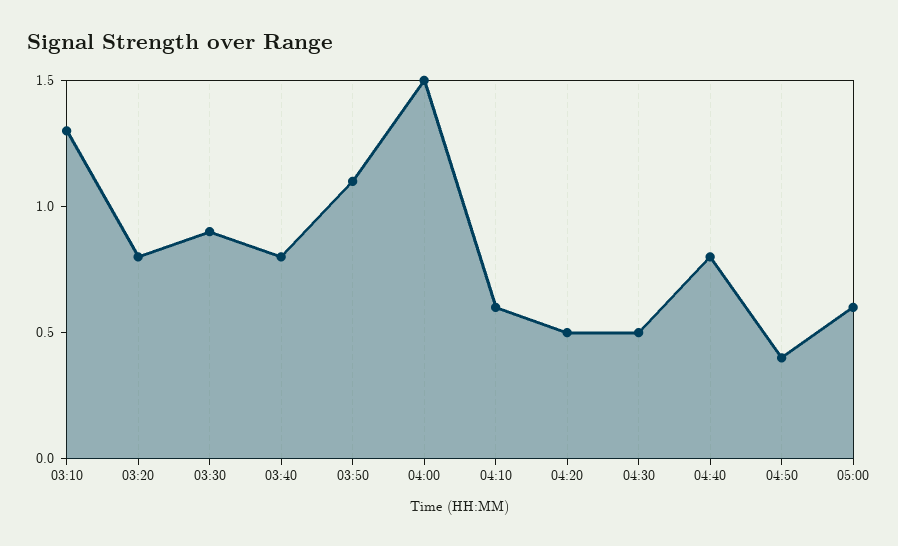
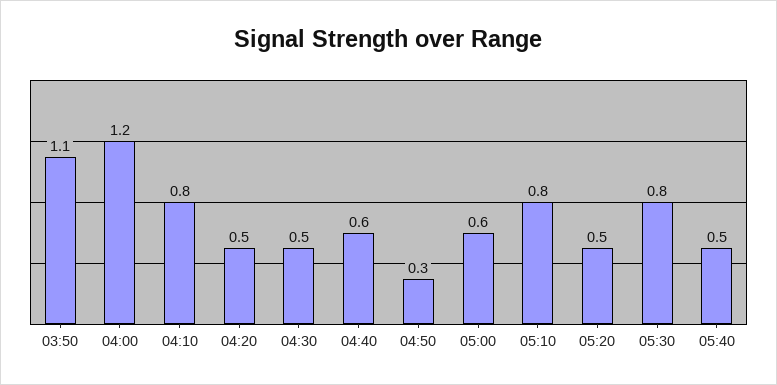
03:10: 1.3 -> none
03:20: 0.8 -> none
03:30: 0.9 -> none
03:40: 0.8 -> none
04:00: 1.5 -> 1.2
04:10: 0.6 -> 0.8
04:40: 0.8 -> 0.6
04:50: 0.4 -> 0.3
05:10: none -> 0.8
05:20: none -> 0.5
05:30: none -> 0.8
05:40: none -> 0.5

